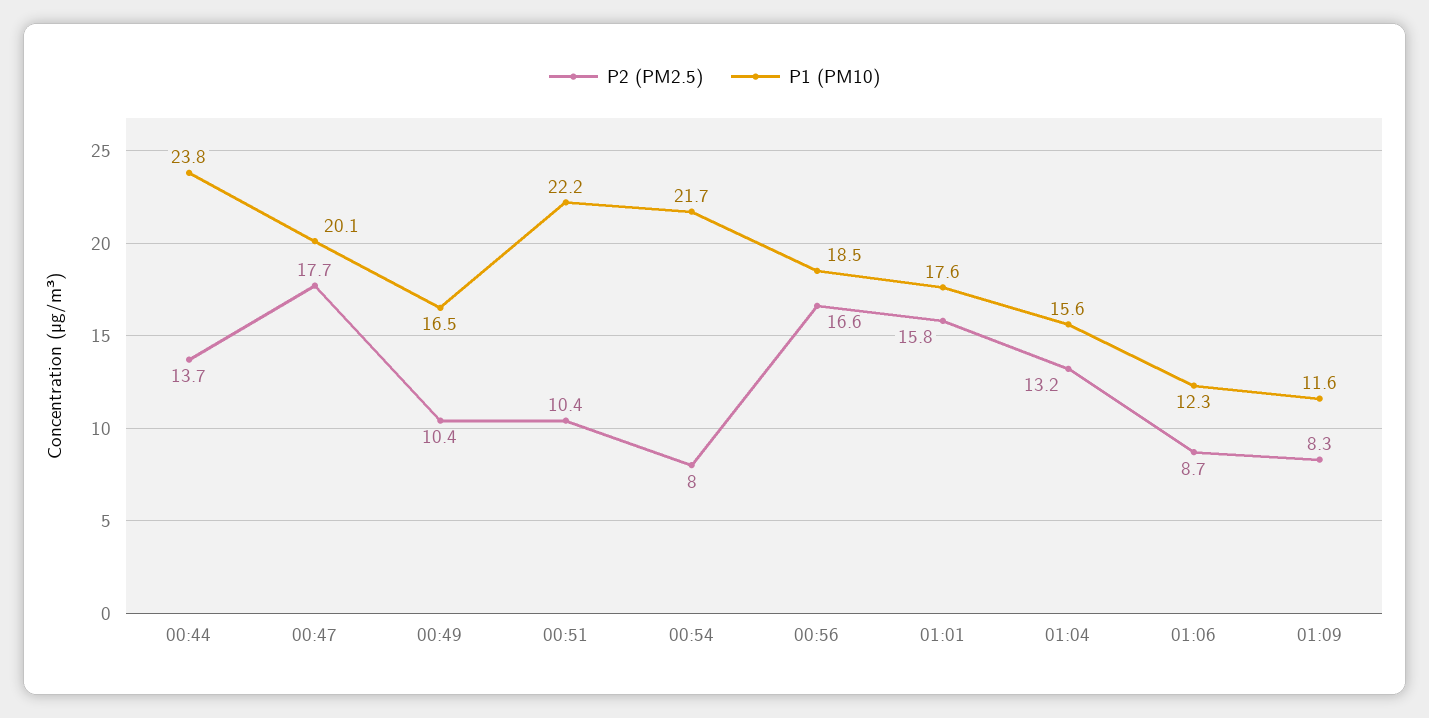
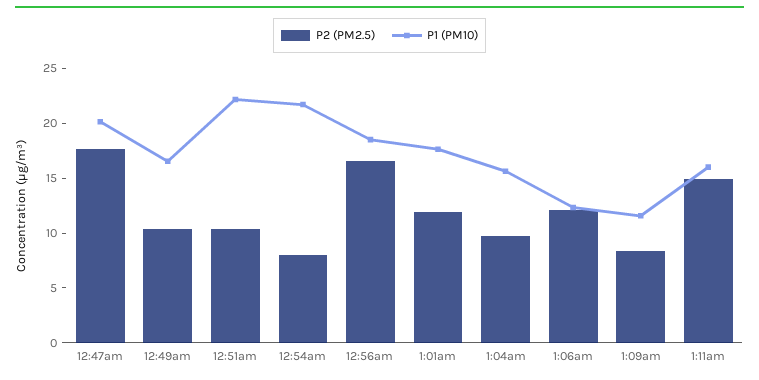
P2 (PM2.5), 00:44: 13.7 -> none
P1 (PM10), 00:44: 23.8 -> none
P2 (PM2.5), 01:01: 15.8 -> 12
P2 (PM2.5), 01:04: 13.2 -> 10
P2 (PM2.5), 01:06: 8.7 -> 12
P2 (PM2.5), 1:11am: none -> 15
P1 (PM10), 1:11am: none -> 16

